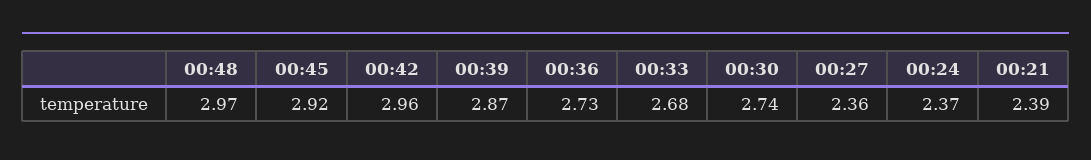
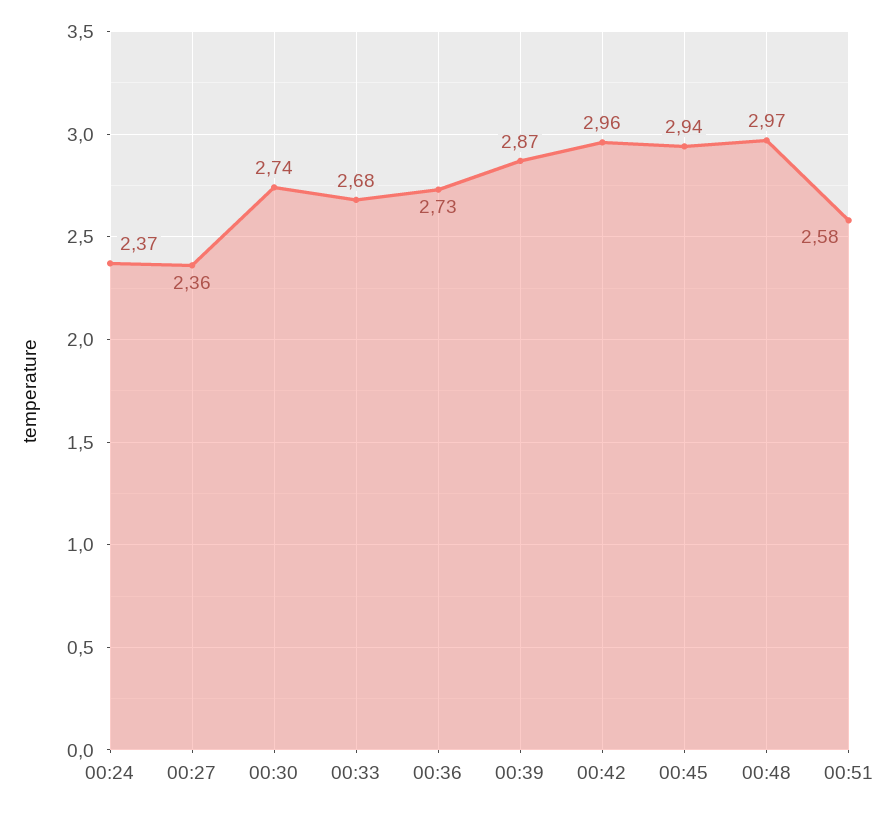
00:45: 2.92 -> 2.94
00:21: 2.39 -> none
00:51: none -> 2.58

